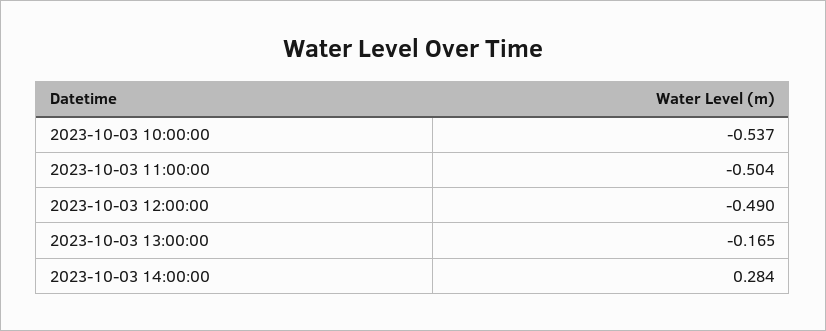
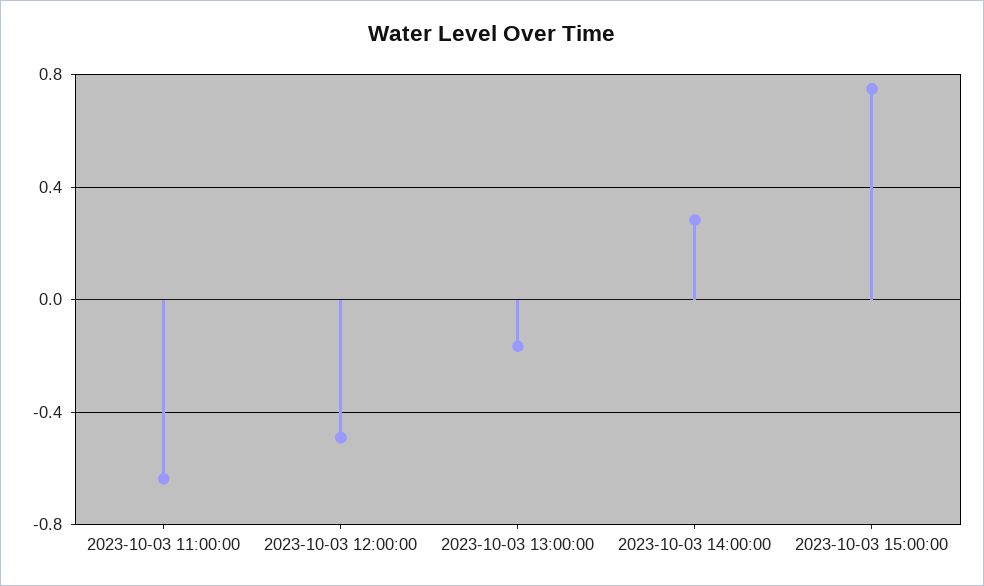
2023-10-03 10:00:00: -0.537 -> none
2023-10-03 11:00:00: -0.504 -> -0.65
2023-10-03 15:00:00: none -> 0.75

